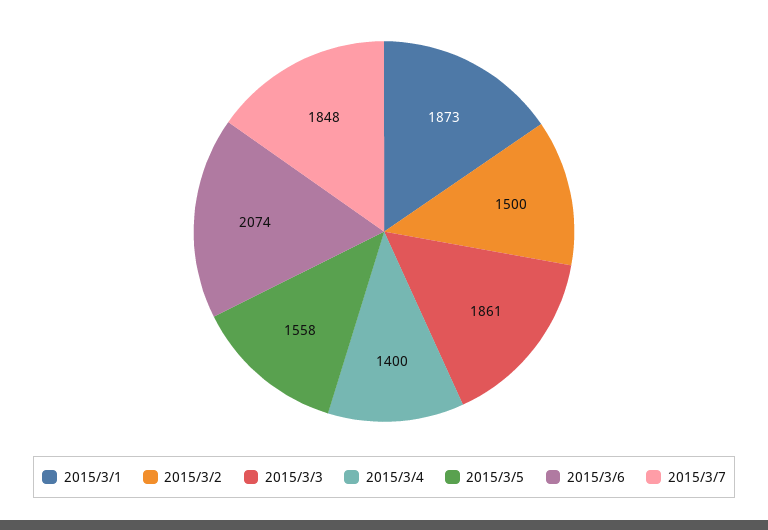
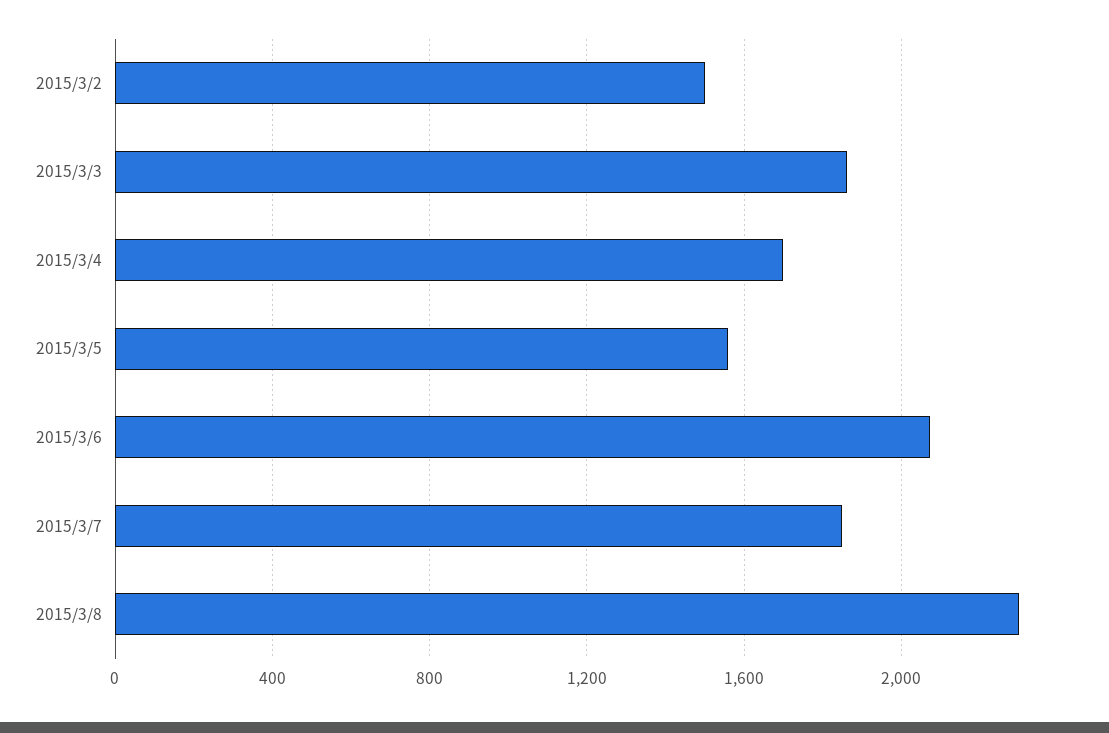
2015/3/1: 1873 -> none
2015/3/4: 1400 -> 1700
2015/3/8: none -> 2300

